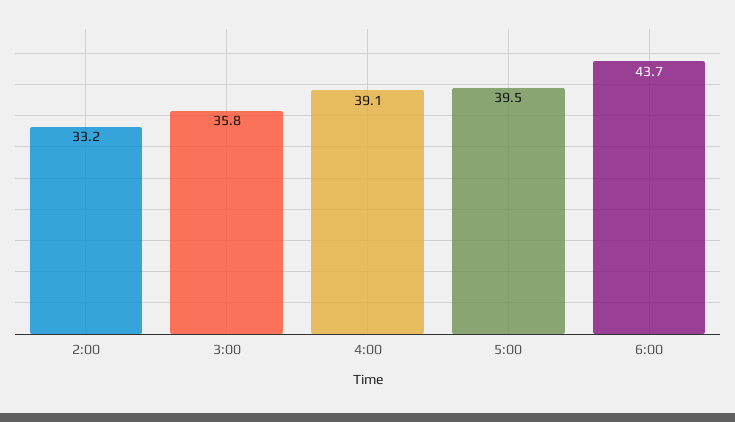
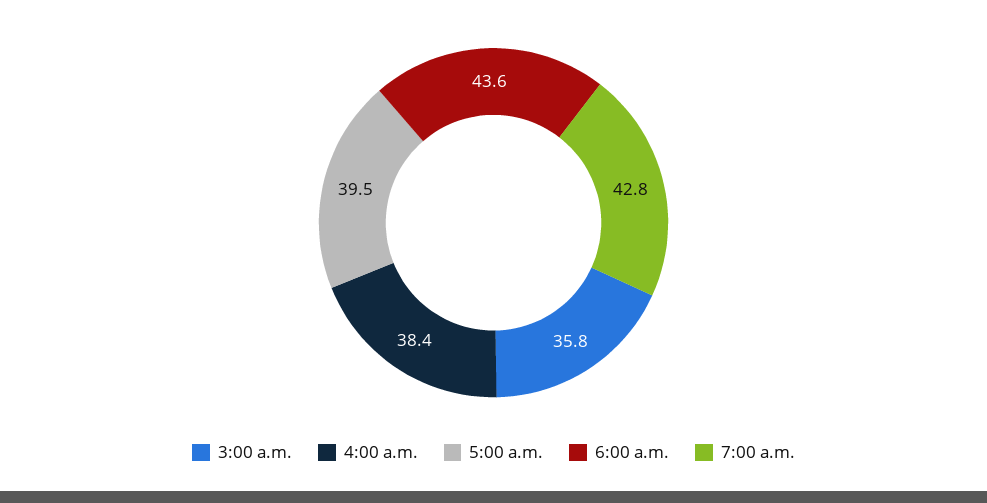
2:00: 33.2 -> none
4:00: 39.1 -> 38.4
6:00: 43.7 -> 43.6
7:00 a.m.: none -> 42.8

